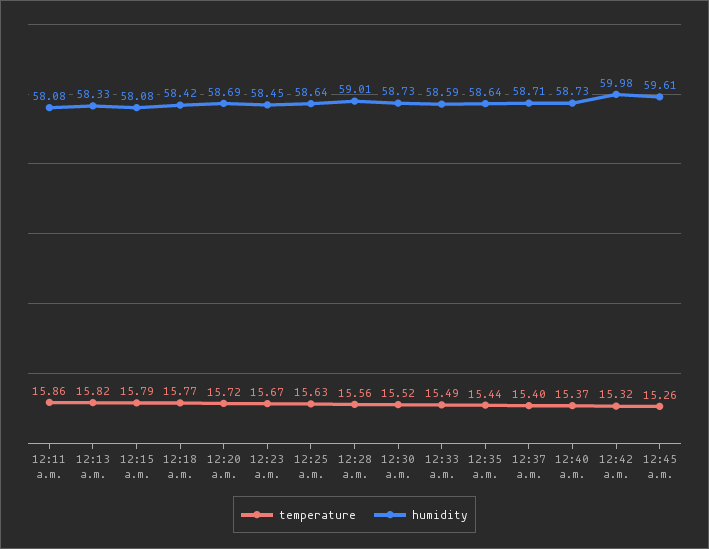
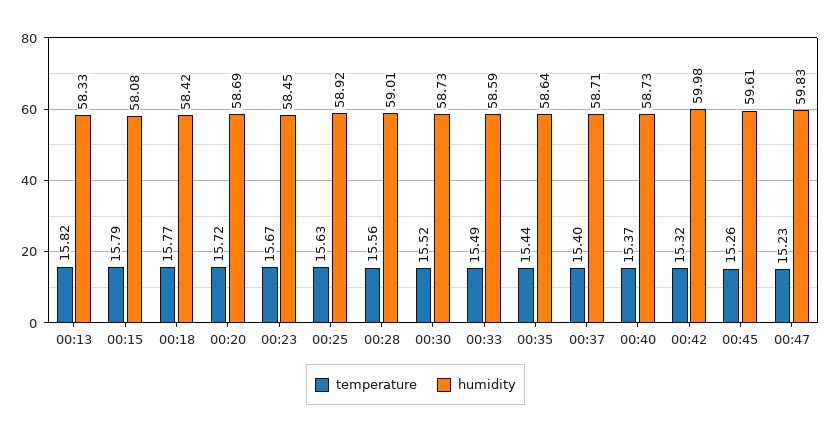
temperature, 12:11 a.m.: 15.86 -> none
humidity, 12:11 a.m.: 58.08 -> none
humidity, 12:25 a.m.: 58.64 -> 58.92
temperature, 00:47: none -> 15.23
humidity, 00:47: none -> 59.83

